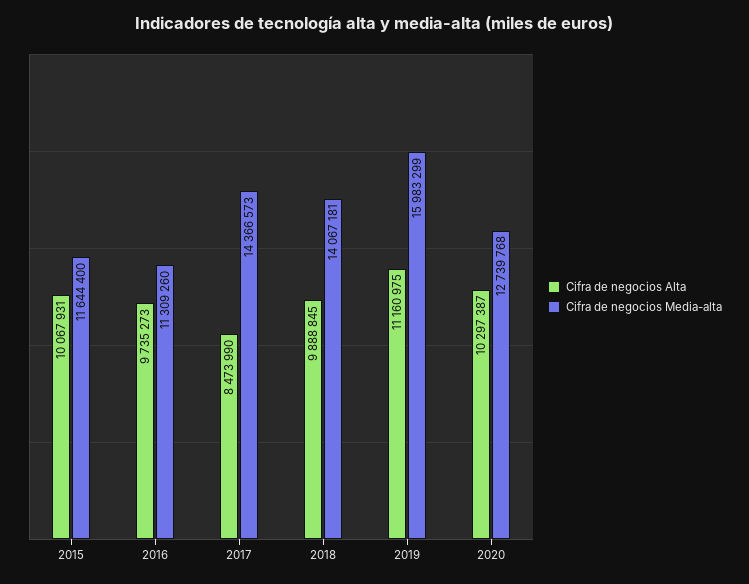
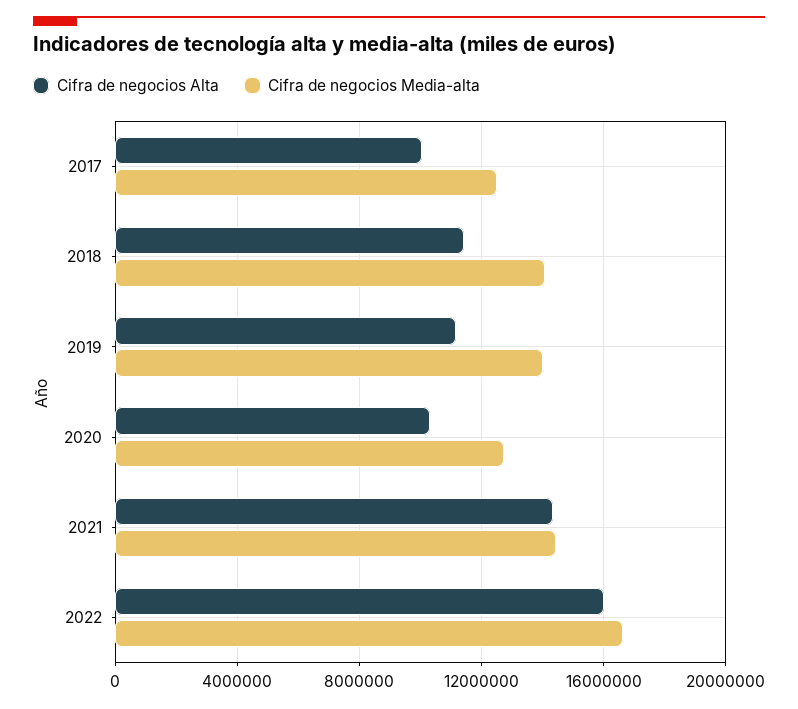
Cifra de negocios Alta, 2015: 10067931 -> none
Cifra de negocios Media-alta, 2015: 11644400 -> none
Cifra de negocios Alta, 2016: 9735273 -> none
Cifra de negocios Media-alta, 2016: 11309260 -> none
Cifra de negocios Alta, 2017: 8473990 -> 10000000
Cifra de negocios Media-alta, 2017: 14366573 -> 12500000
Cifra de negocios Alta, 2018: 9888845 -> 11500000
Cifra de negocios Media-alta, 2019: 15983299 -> 14000000
Cifra de negocios Alta, 2021: none -> 14500000
Cifra de negocios Media-alta, 2021: none -> 14500000
Cifra de negocios Alta, 2022: none -> 16000000
Cifra de negocios Media-alta, 2022: none -> 16500000

